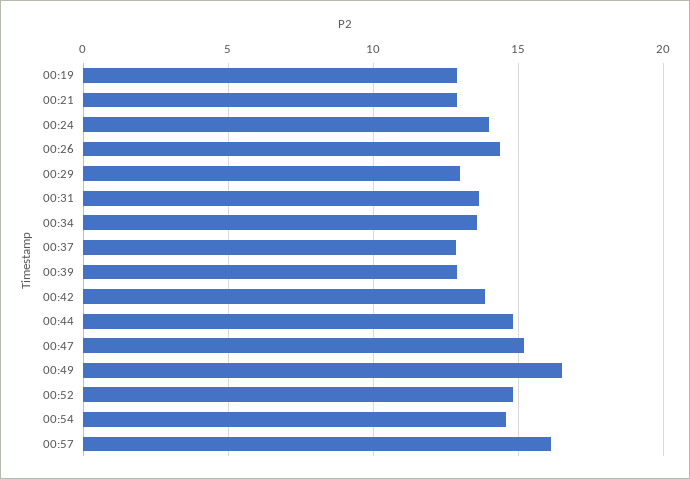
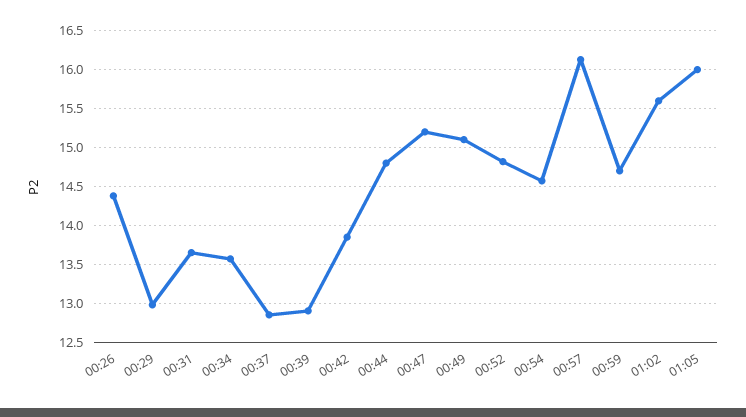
00:19: 13 -> none
00:21: 13 -> none
00:24: 14 -> none
00:49: 16.5 -> 15.1
00:59: none -> 14.7
01:02: none -> 15.6
01:05: none -> 16

